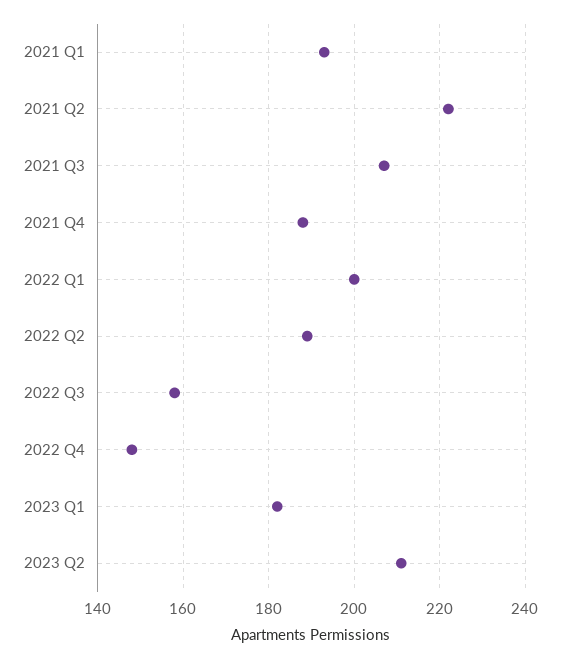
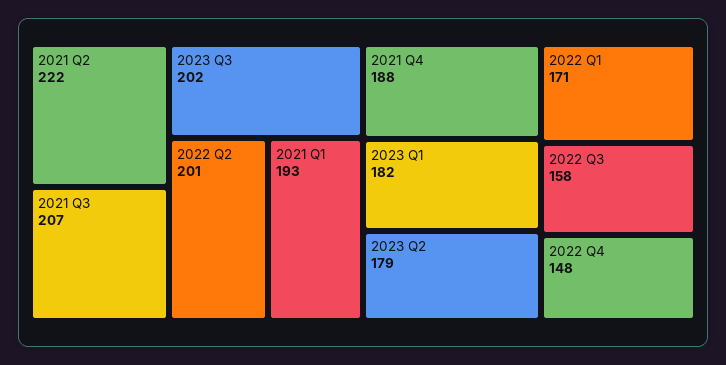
2022 Q1: 200 -> 171
2022 Q2: 190 -> 201
2023 Q2: 210 -> 179
2023 Q3: none -> 202

